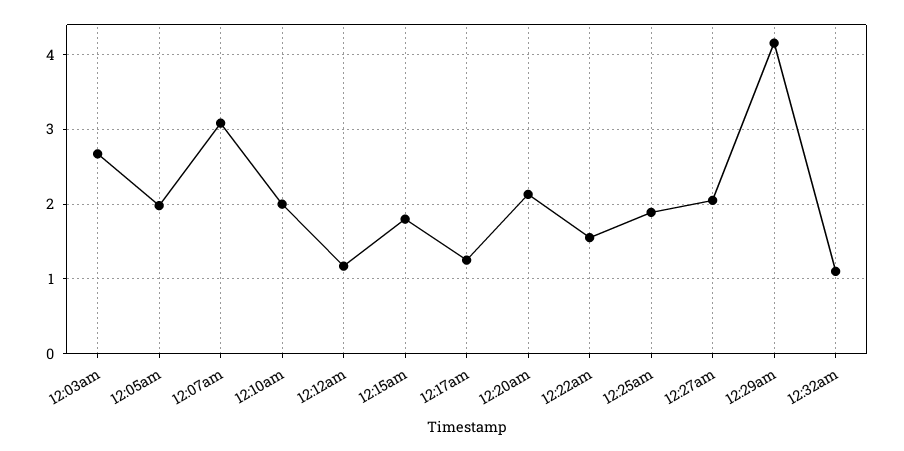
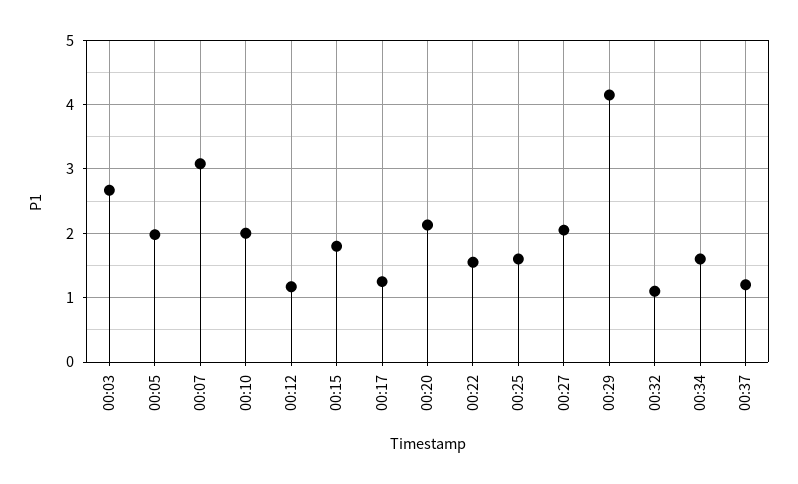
12:25am: 1.9 -> 1.6
00:34: none -> 1.6
00:37: none -> 1.2

